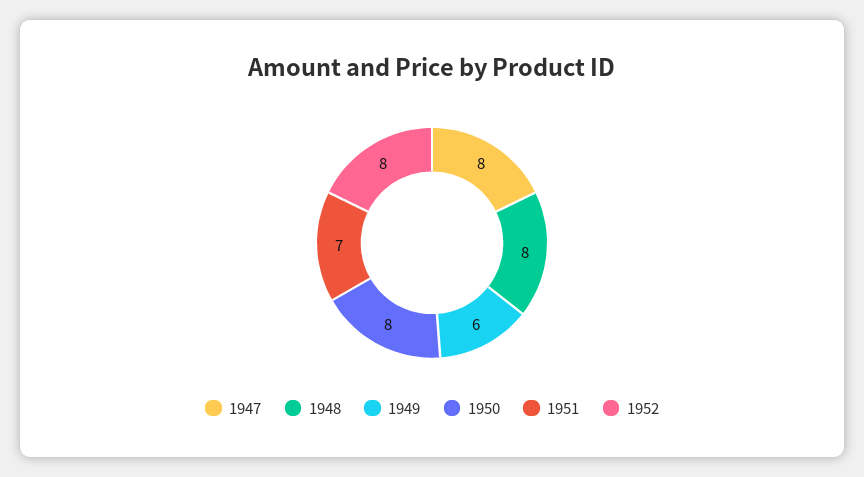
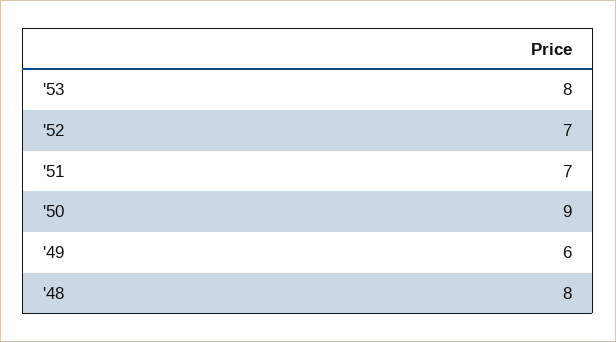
1947: 8 -> none
1950: 8 -> 9
1952: 8 -> 7
'53: none -> 8

